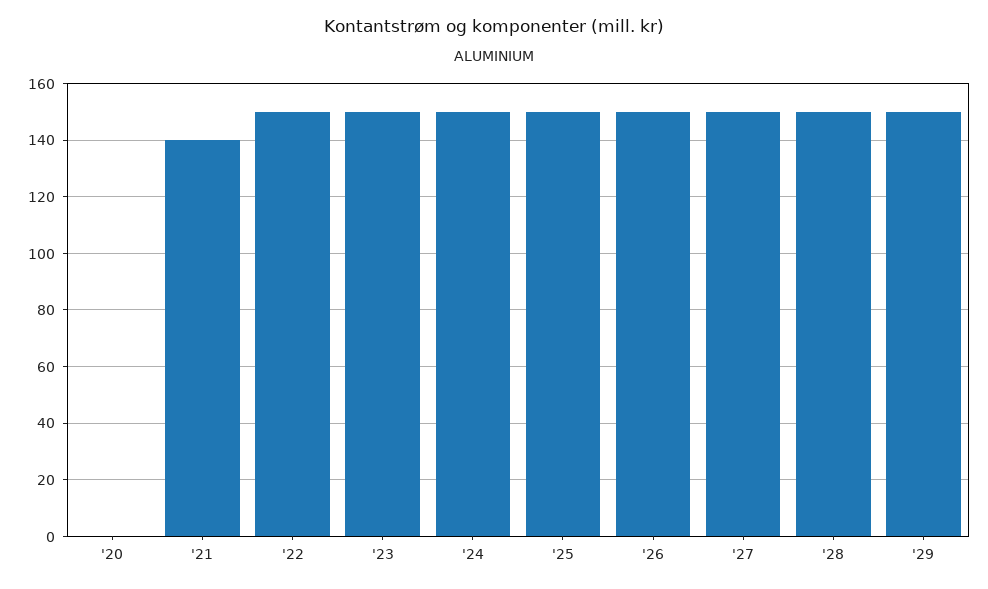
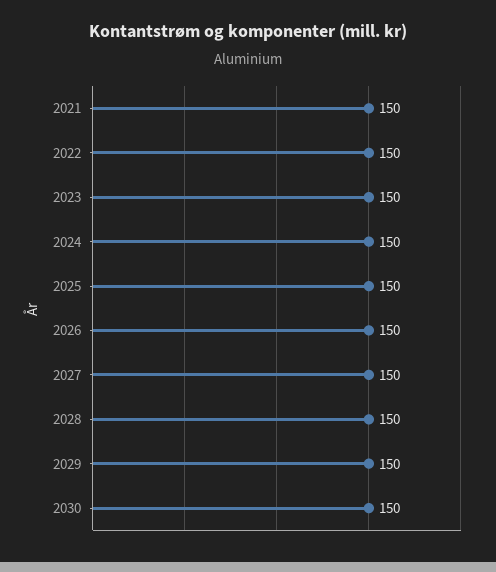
'20: 0 -> none
'21: 140 -> 150
2030: none -> 150

